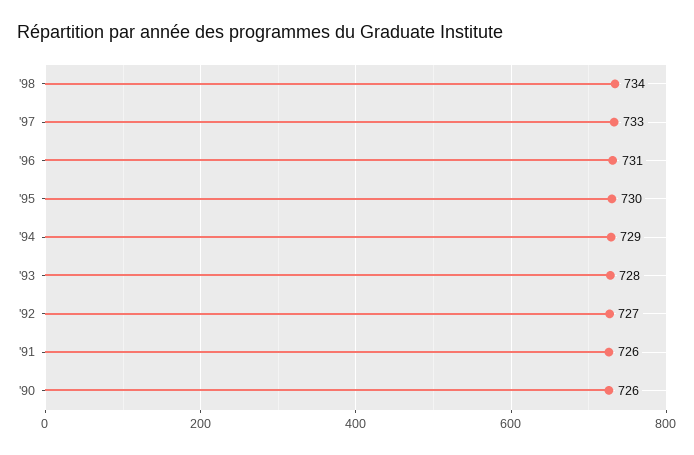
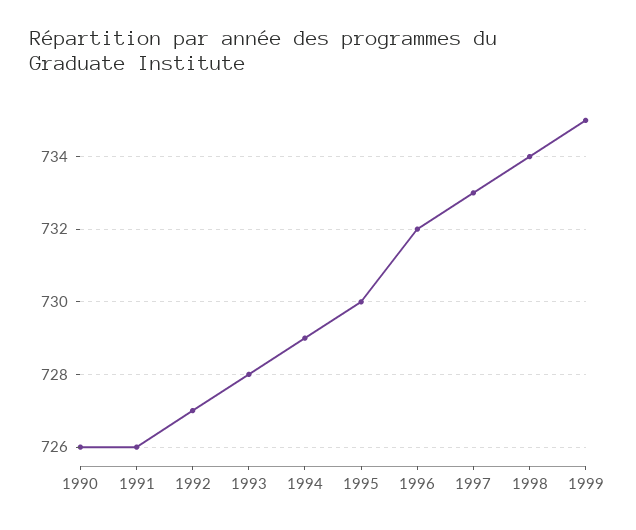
'96: 731 -> 732
1999: none -> 735

